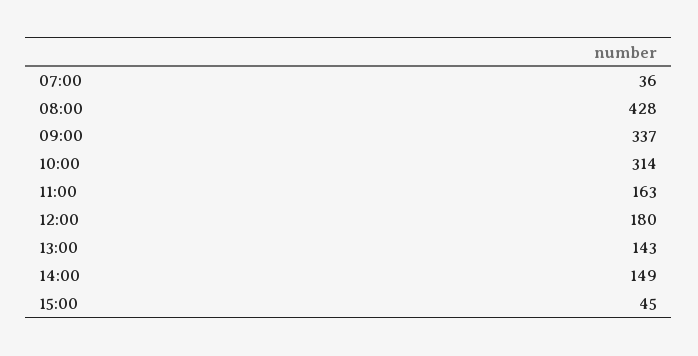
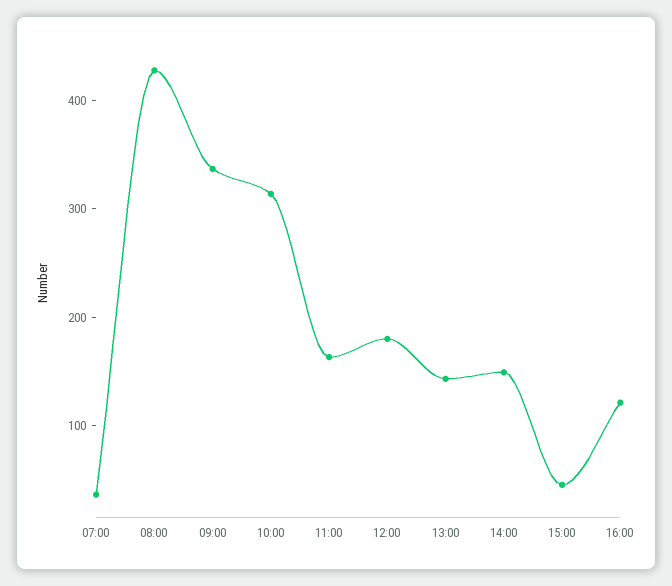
16:00: none -> 120

